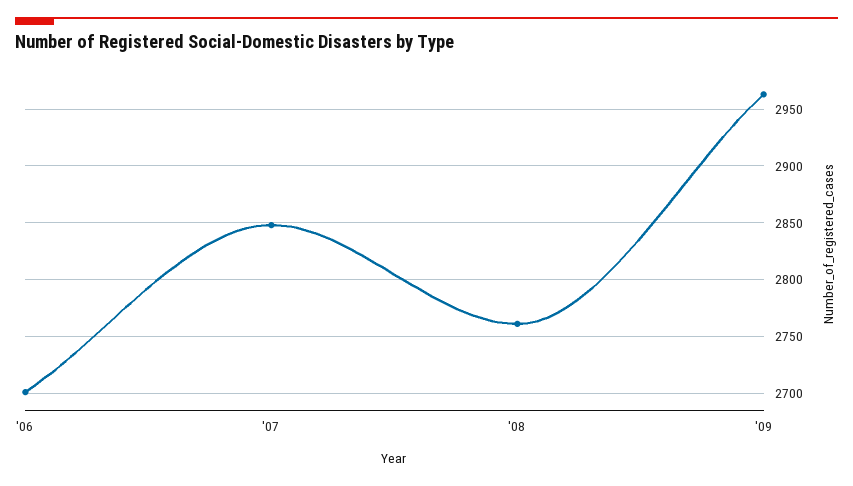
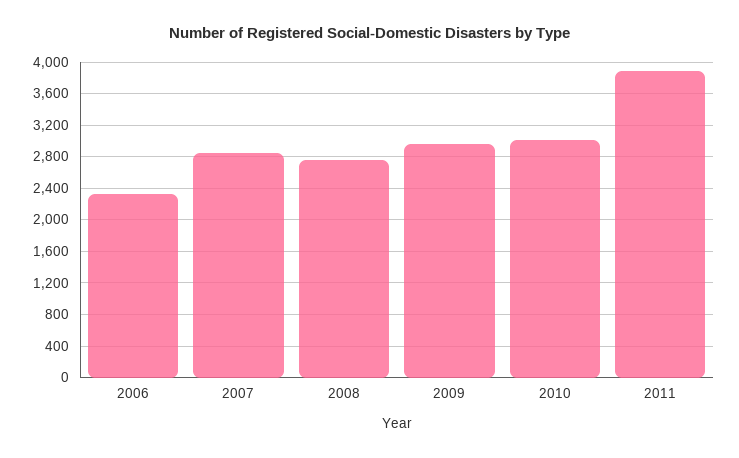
'06: 2700 -> 2300
2010: none -> 3000
2011: none -> 3900

